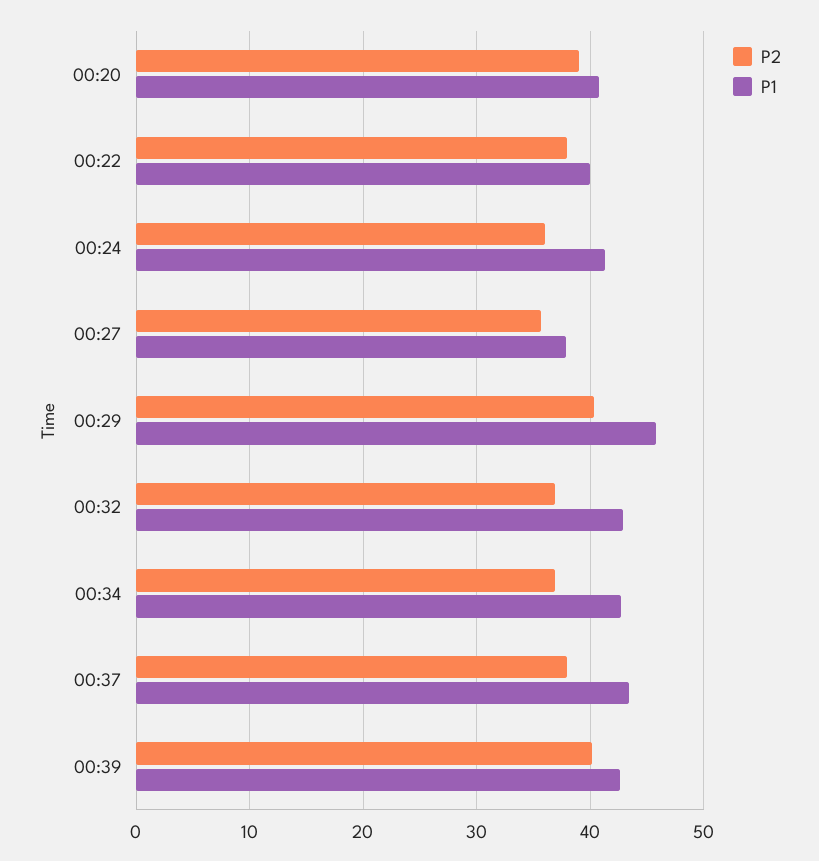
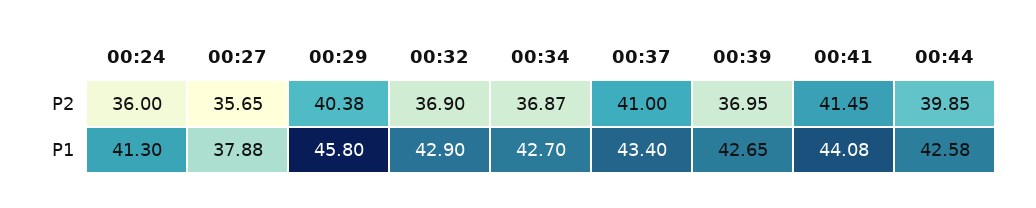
P2, 00:20: 39 -> none
P1, 00:20: 41 -> none
P2, 00:22: 38 -> none
P1, 00:22: 40 -> none
P2, 00:37: 38 -> 41
P2, 00:39: 40 -> 36.95
P2, 00:41: none -> 41.45
P2, 00:44: none -> 39.85
P1, 00:41: none -> 44.08
P1, 00:44: none -> 42.58

